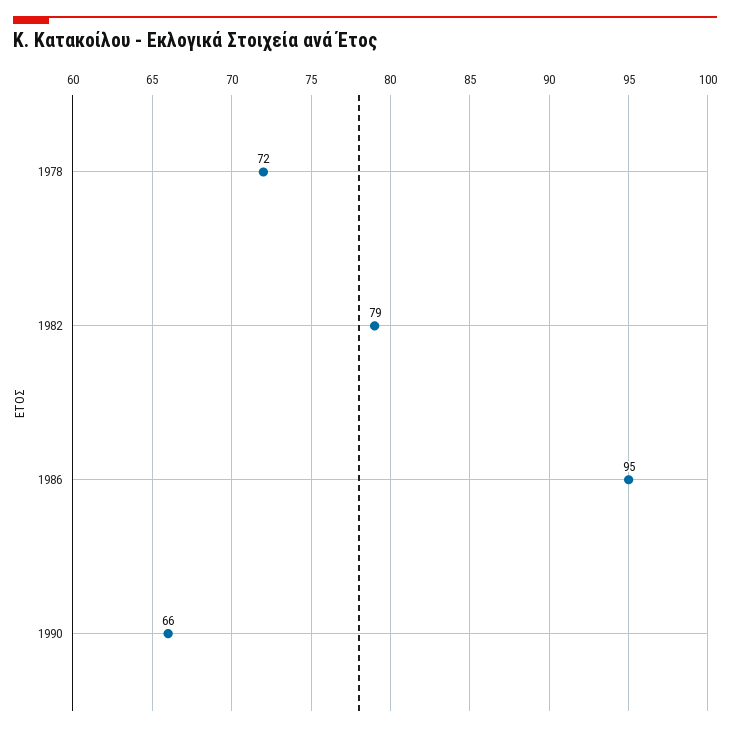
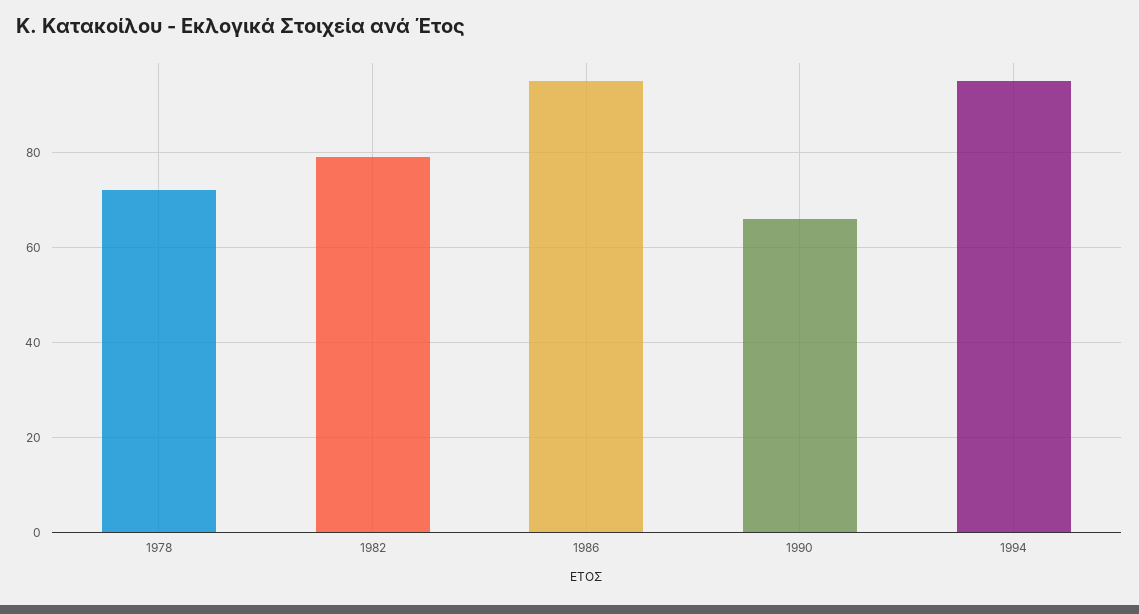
1994: none -> 95

